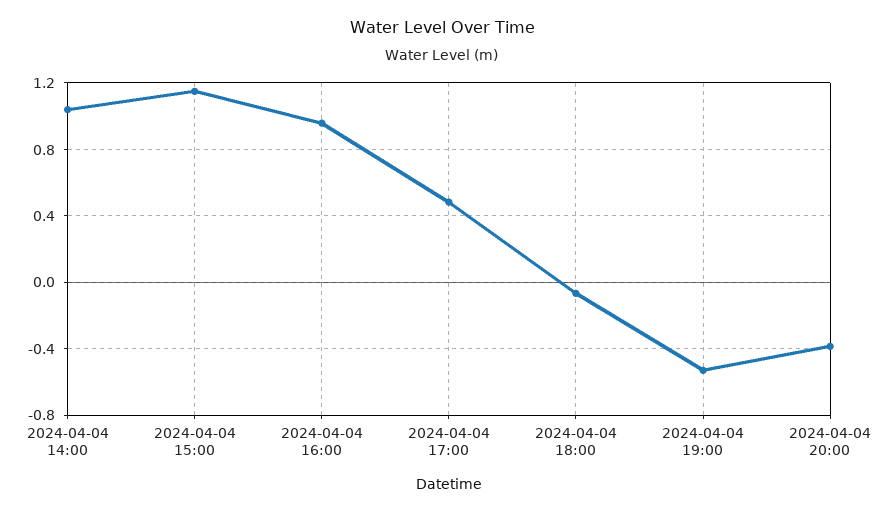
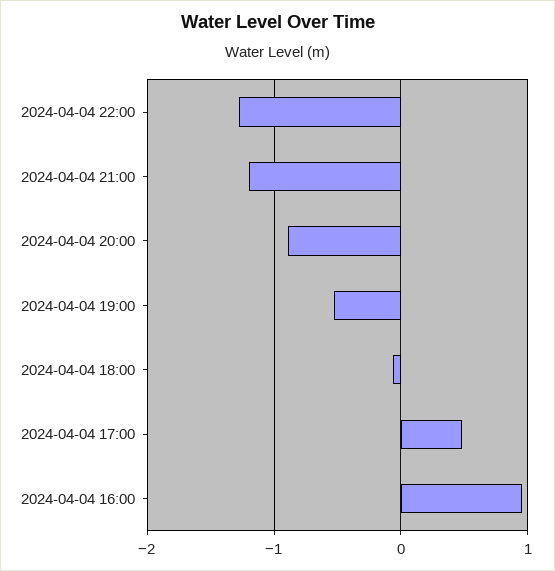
2024-04-04 14:00: 1.05 -> none
2024-04-04 15:00: 1.15 -> none
2024-04-04 20:00: -0.4 -> -0.9
2024-04-04 22:00: none -> -1.3
2024-04-04 21:00: none -> -1.2

